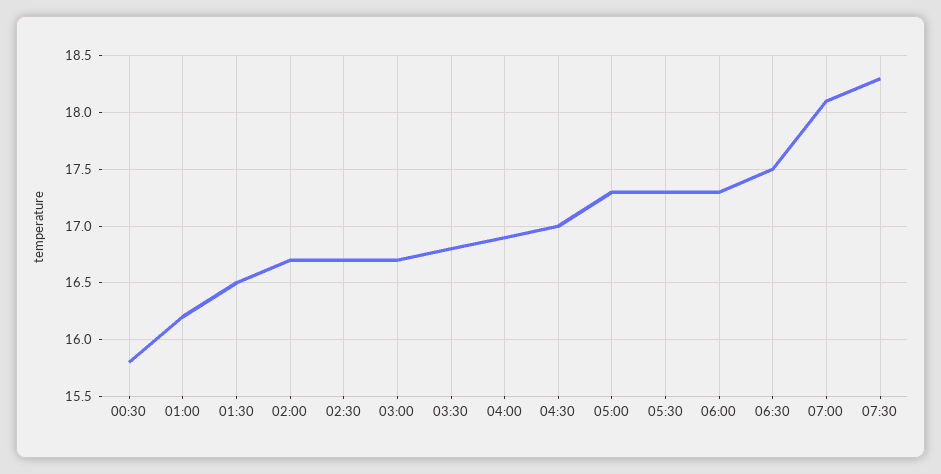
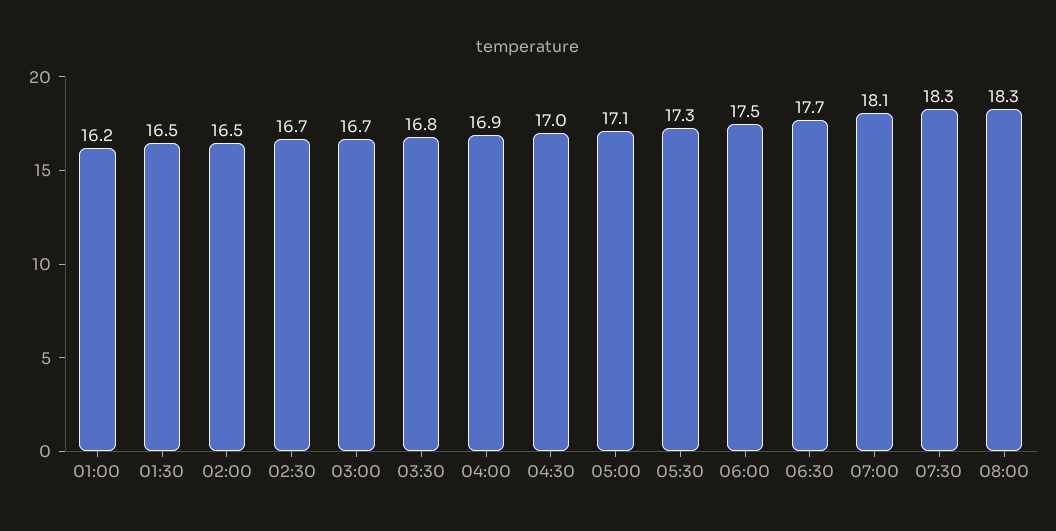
00:30: 15.8 -> none
02:00: 16.7 -> 16.5
05:00: 17.3 -> 17.1
06:00: 17.3 -> 17.5
06:30: 17.5 -> 17.7
08:00: none -> 18.3

